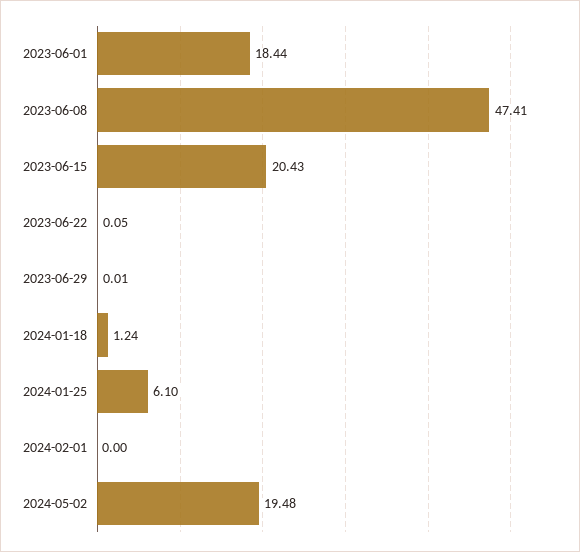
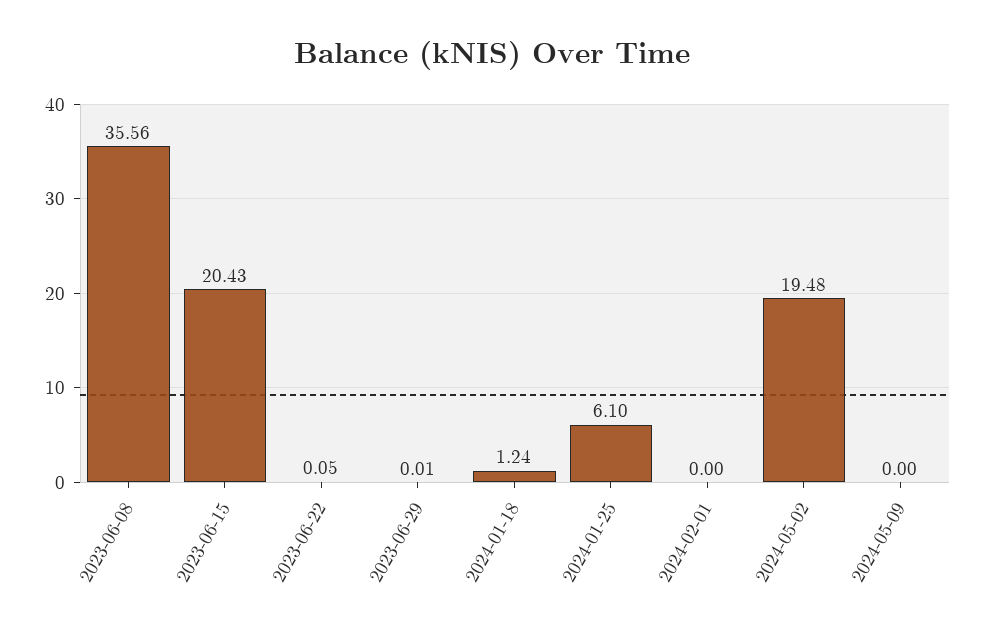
2023-06-01: 18.44 -> none
2023-06-08: 47.41 -> 35.56
2024-05-09: none -> 0

